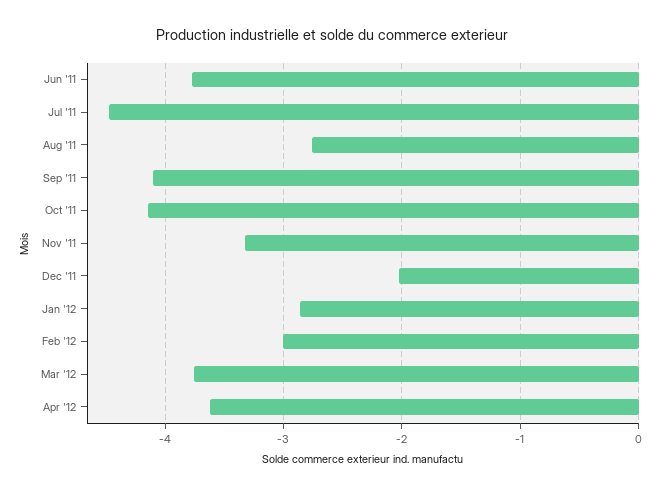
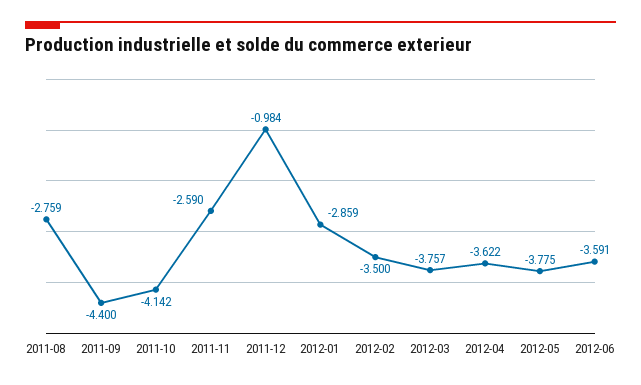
Jun '11: -3.8 -> none
Jul '11: -4.5 -> none
Sep '11: -4.1 -> -4.4
Nov '11: -3.3 -> -2.59
Dec '11: -2 -> -0.984
Feb '12: -3 -> -3.5
2012-05: none -> -3.775
2012-06: none -> -3.591

